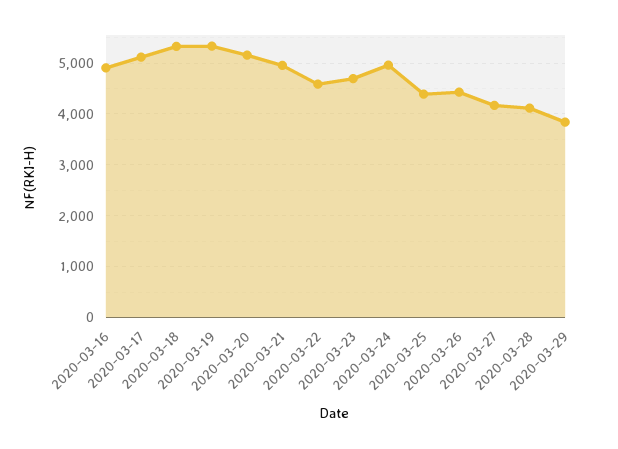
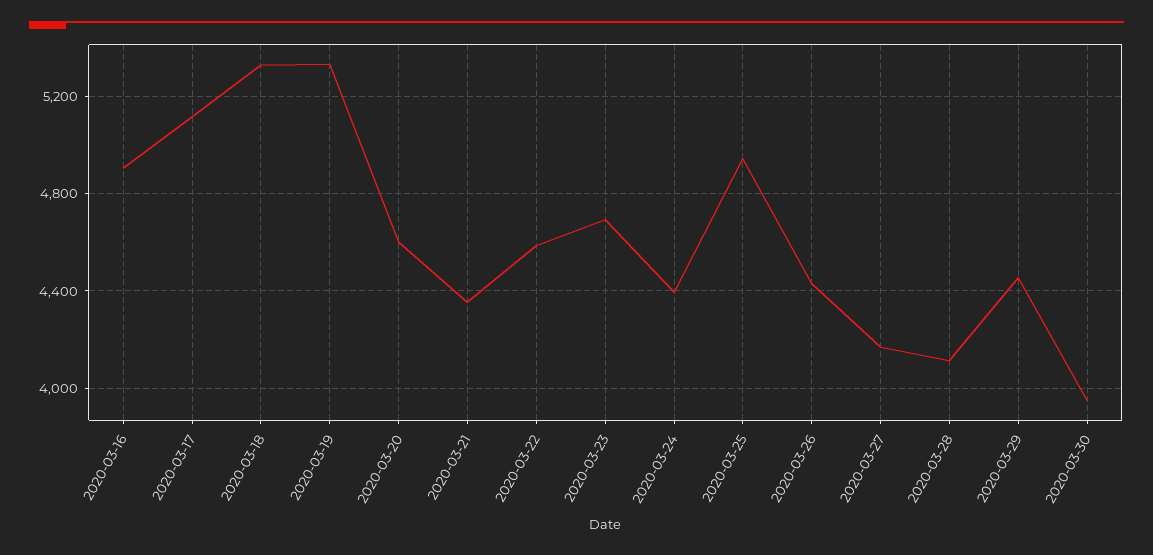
2020-03-20: 5200 -> 4600
2020-03-21: 5000 -> 4350
2020-03-24: 5000 -> 4400
2020-03-25: 4400 -> 4950
2020-03-29: 3800 -> 4450
2020-03-30: none -> 3950

